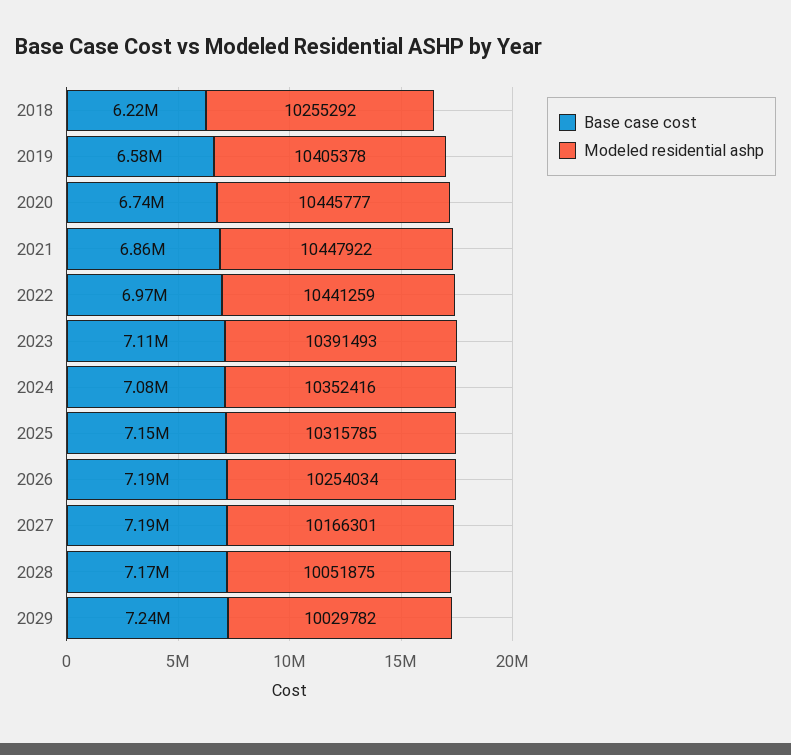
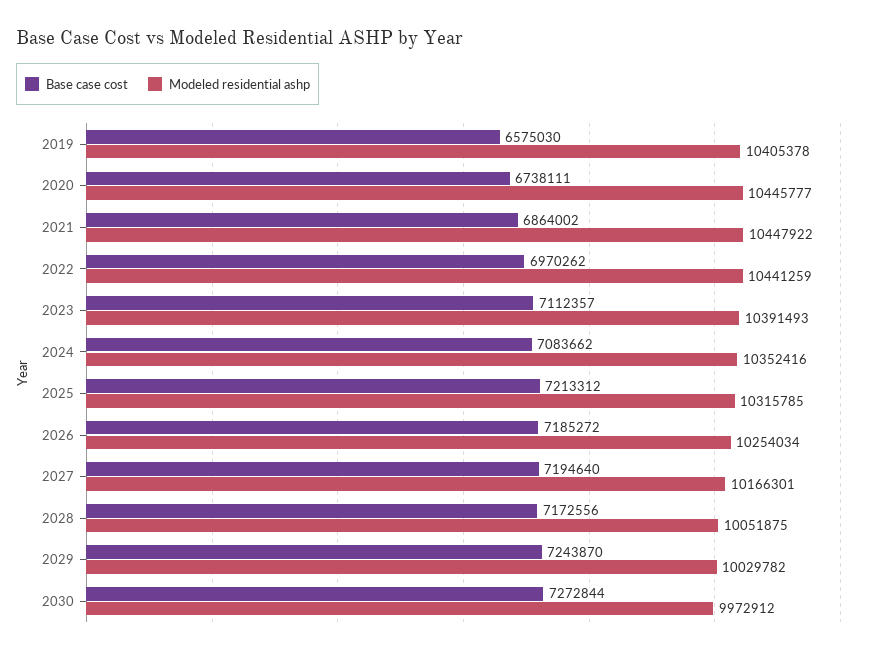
Base case cost, 2018: 6220000 -> none
Modeled residential ashp, 2018: 10255292 -> none
Base case cost, 2025: 7150000 -> 7213312
Base case cost, 2030: none -> 7272844
Modeled residential ashp, 2030: none -> 9972912

